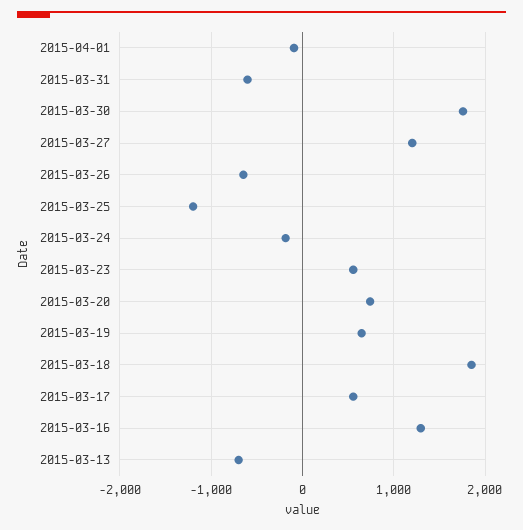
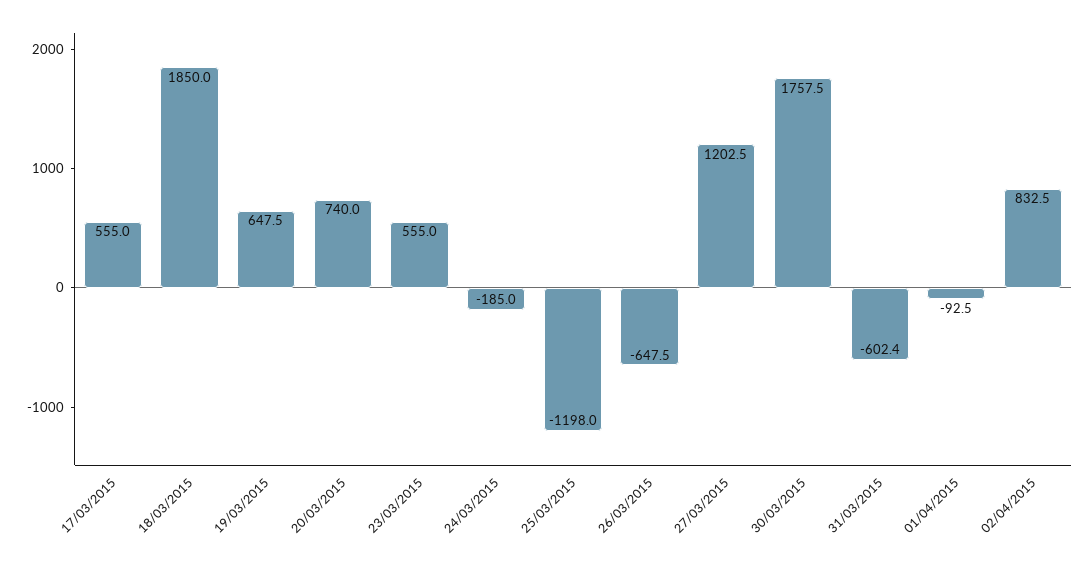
2015-03-16: 1300 -> none
2015-03-13: -700 -> none
02/04/2015: none -> 832.5

